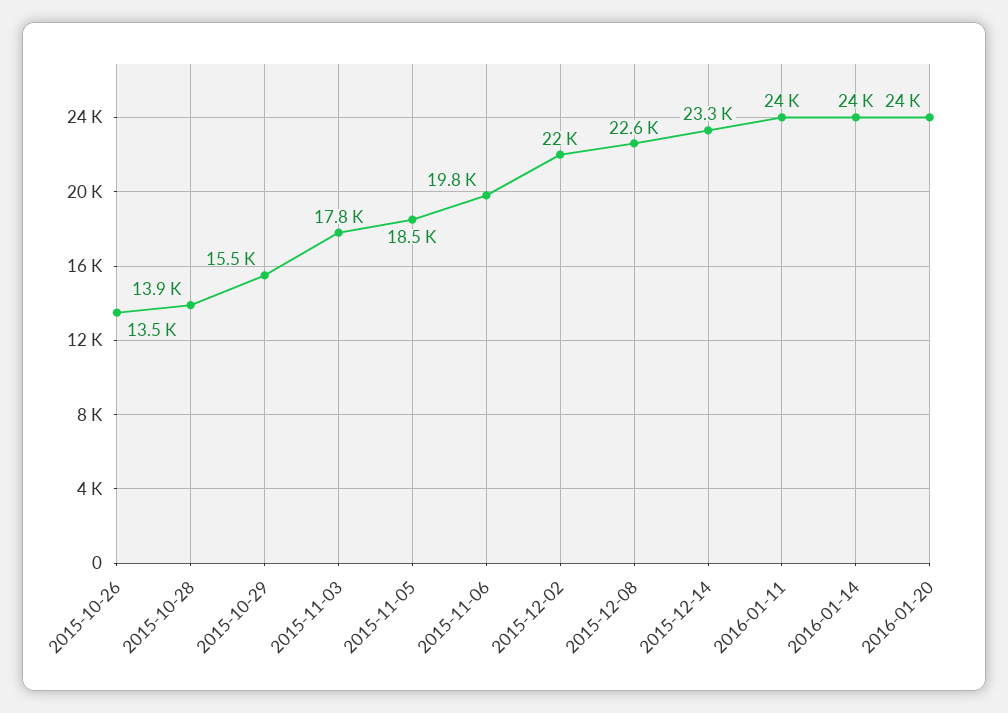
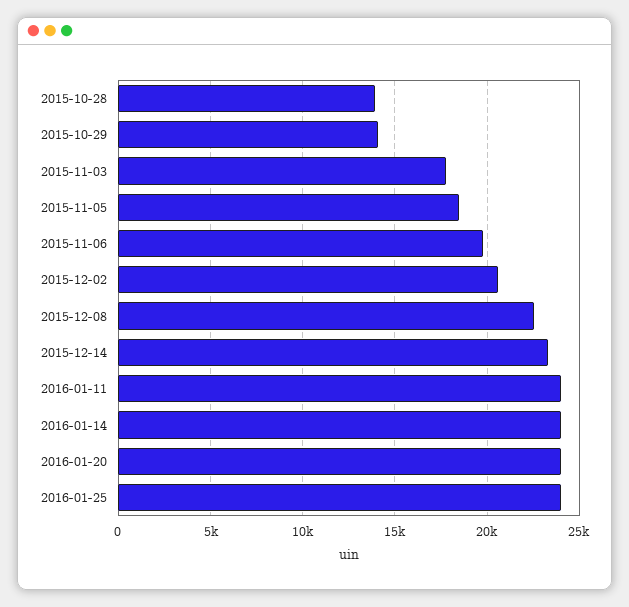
2015-10-26: 13500 -> none
2015-10-29: 15500 -> 14000
2015-12-02: 22000 -> 20500
2016-01-25: none -> 24000

